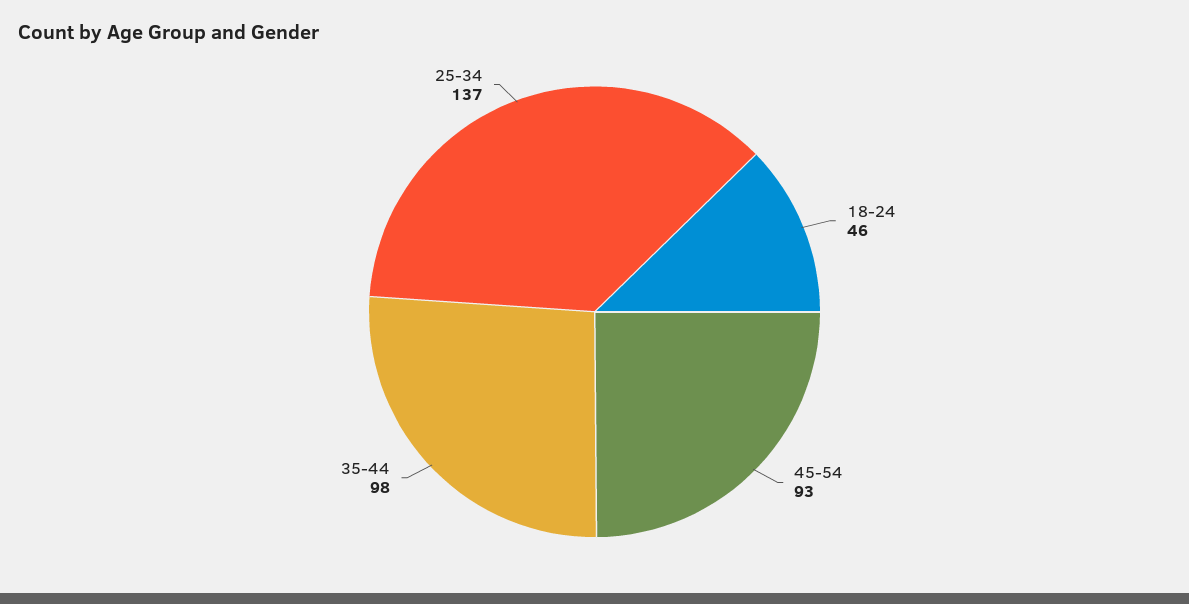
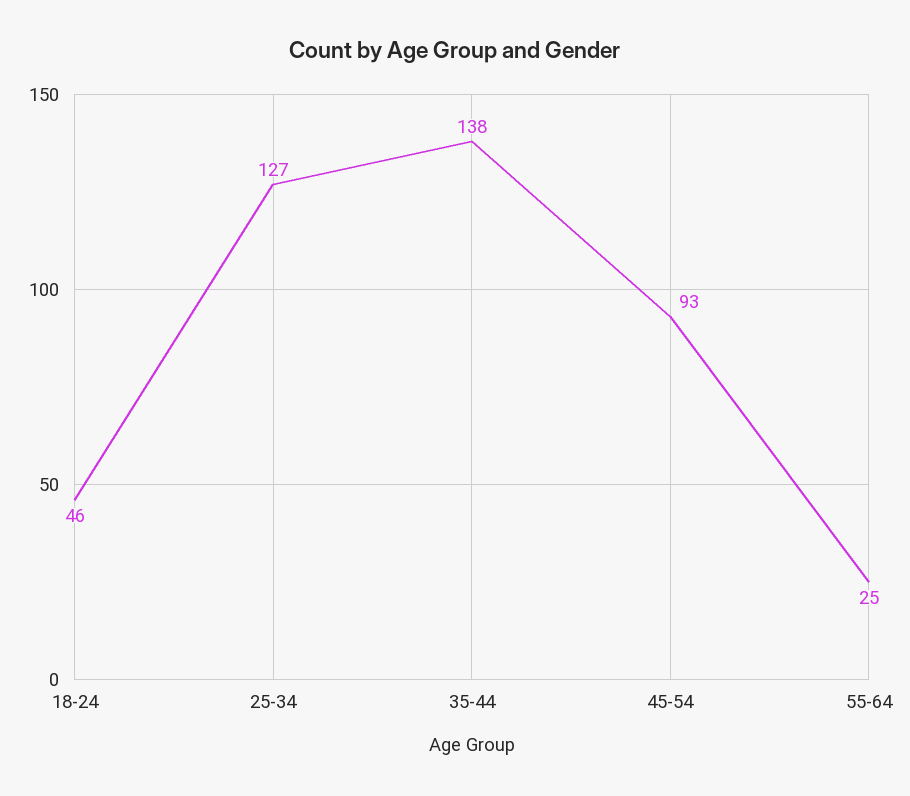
35-44: 98 -> 138
25-34: 137 -> 127
55-64: none -> 25

